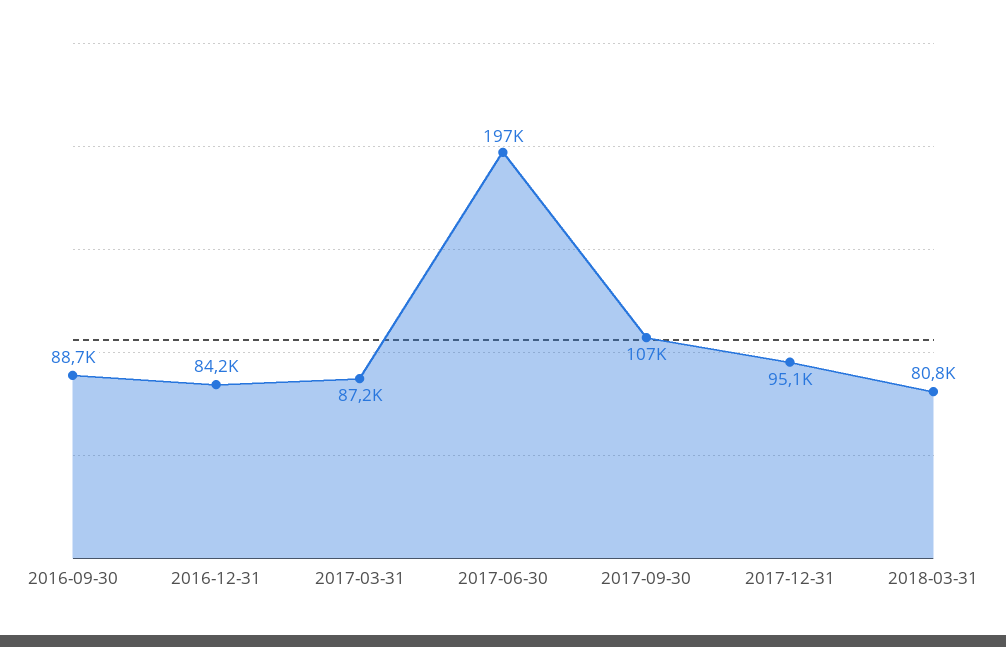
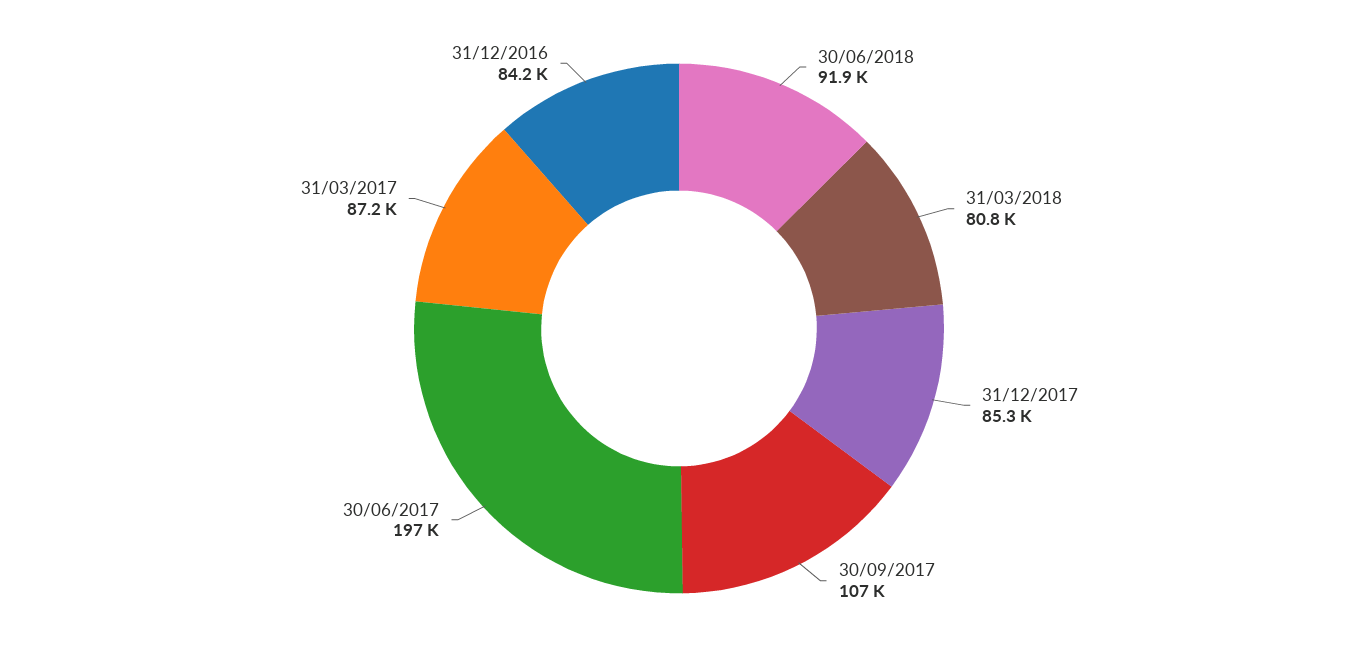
2016-09-30: 88700 -> none
2017-12-31: 95100 -> 85300
30/06/2018: none -> 91900

